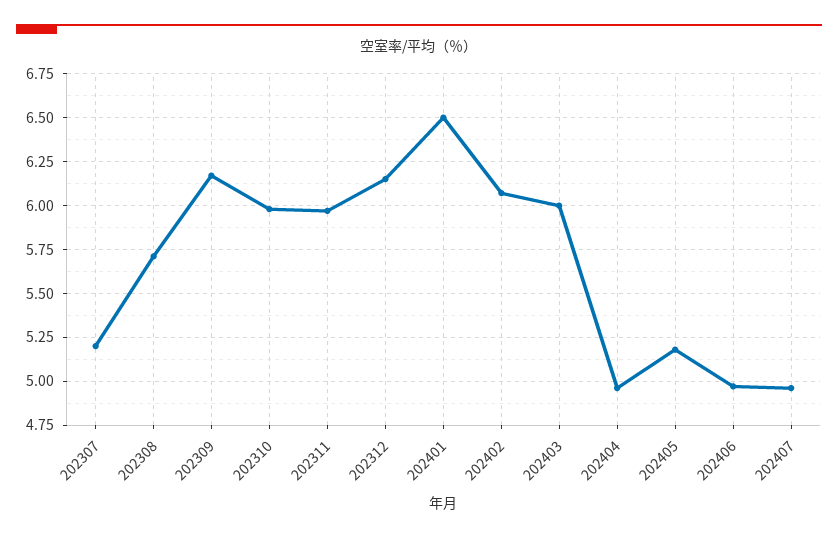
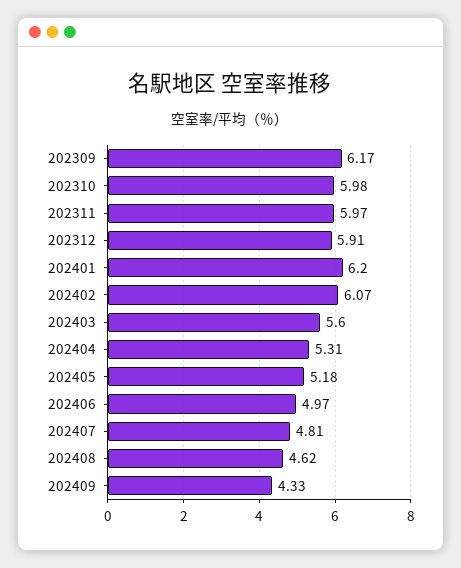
202307: 5.2 -> none
202308: 5.7 -> none
202312: 6.15 -> 5.91
202401: 6.5 -> 6.2
202403: 6 -> 5.6
202404: 4.95 -> 5.31
202407: 4.95 -> 4.81
202408: none -> 4.62
202409: none -> 4.33

